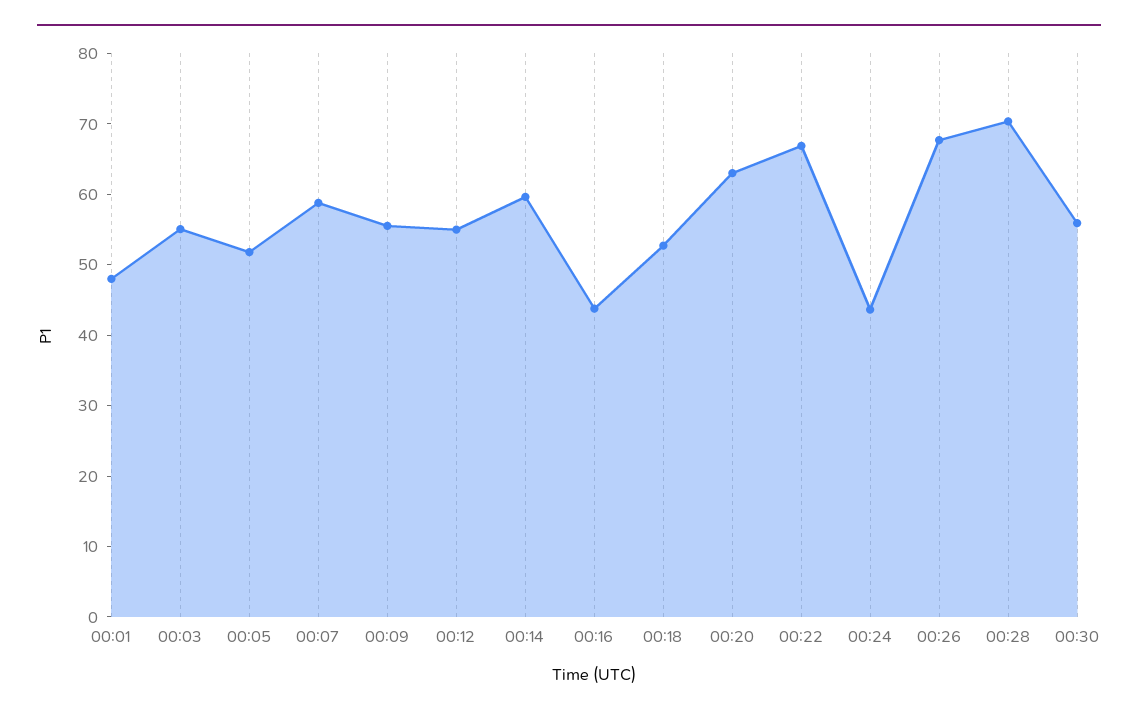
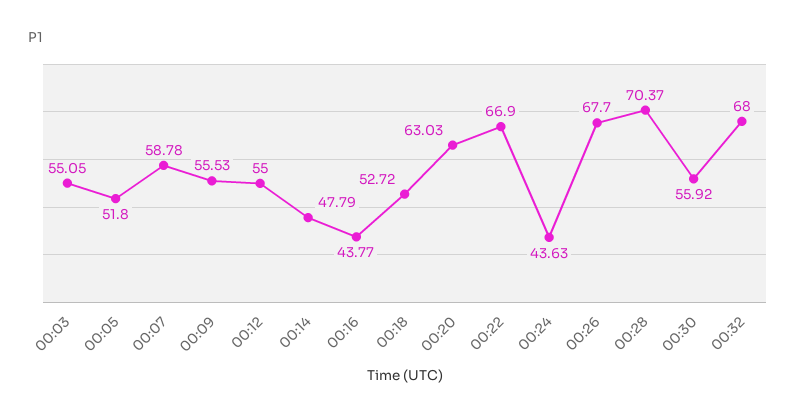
00:01: 48 -> none
00:14: 60 -> 47.79
00:32: none -> 68

